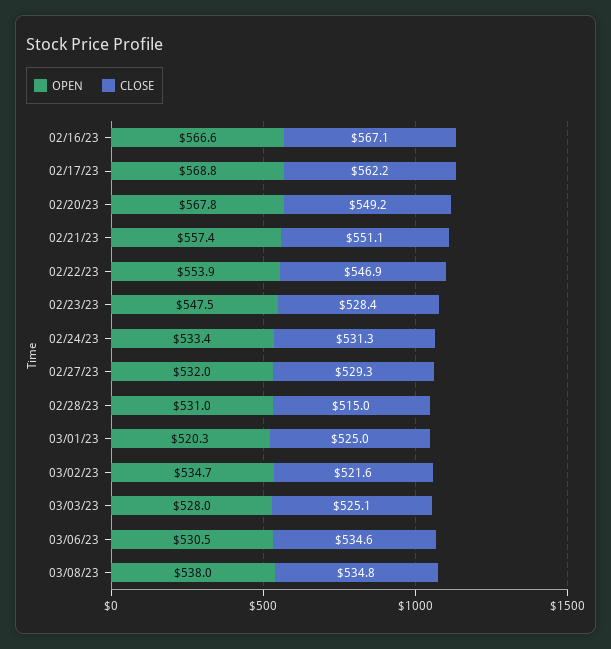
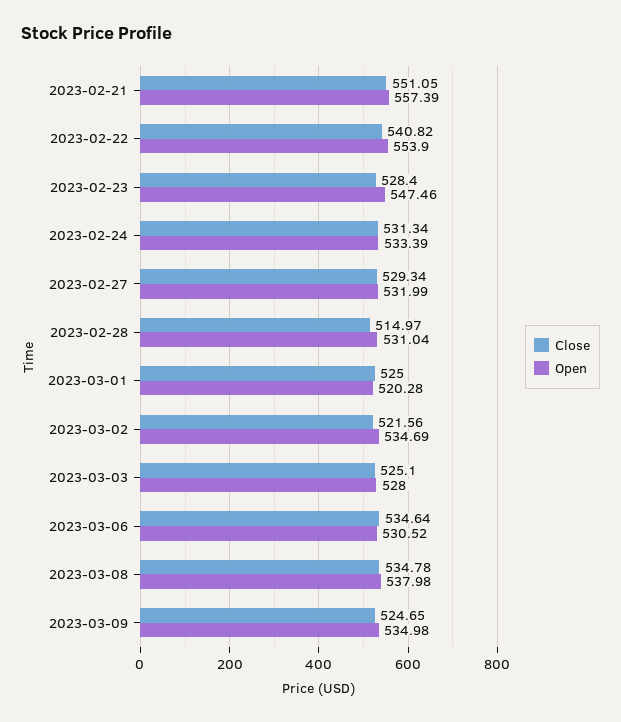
OPEN, 02/16/23: 566.6 -> none
CLOSE, 02/16/23: 567.1 -> none
OPEN, 02/17/23: 568.8 -> none
CLOSE, 02/17/23: 562.2 -> none
OPEN, 02/20/23: 567.8 -> none
CLOSE, 02/20/23: 549.2 -> none
CLOSE, 02/22/23: 546.9 -> 540.82
CLOSE, 2023-03-09: none -> 524.65
OPEN, 2023-03-09: none -> 534.98

